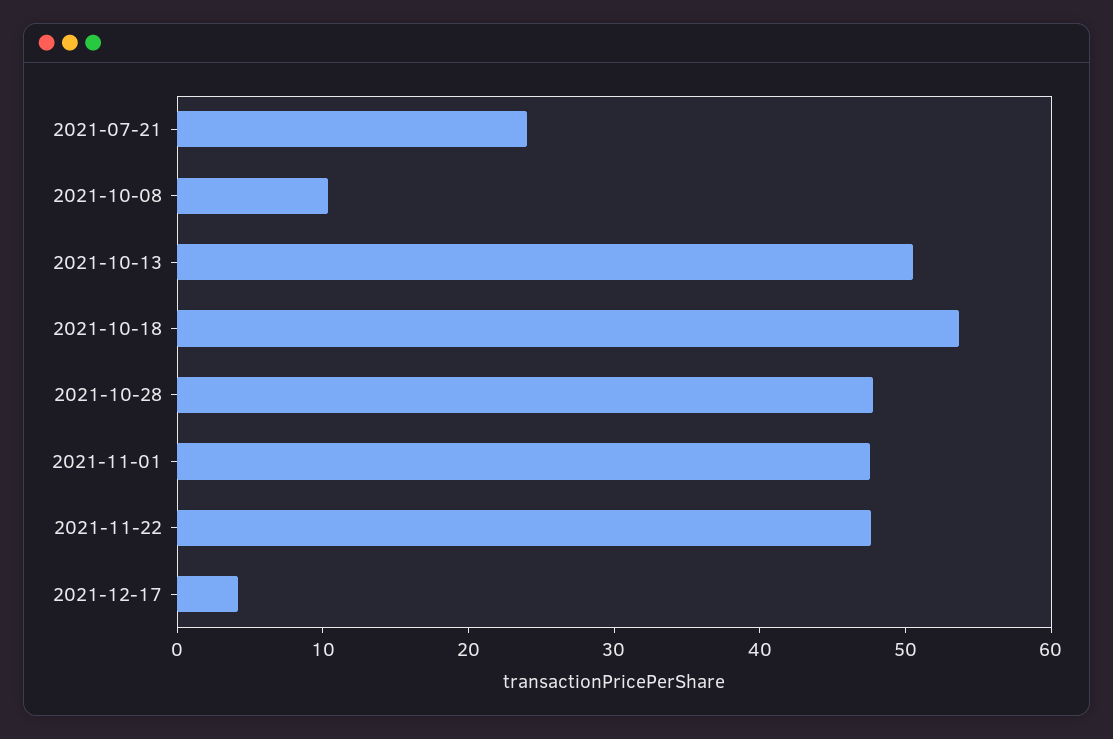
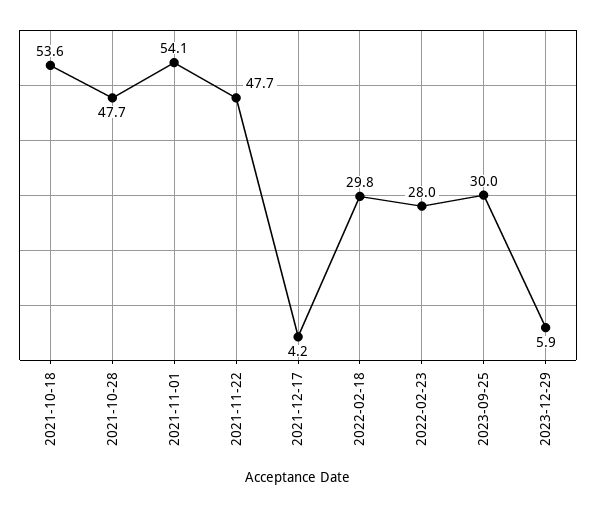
2021-07-21: 24 -> none
2021-10-08: 10 -> none
2021-10-13: 50 -> none
2021-11-01: 48 -> 54.1
2022-02-18: none -> 29.8
2022-02-23: none -> 28
2023-09-25: none -> 30
2023-12-29: none -> 5.9

